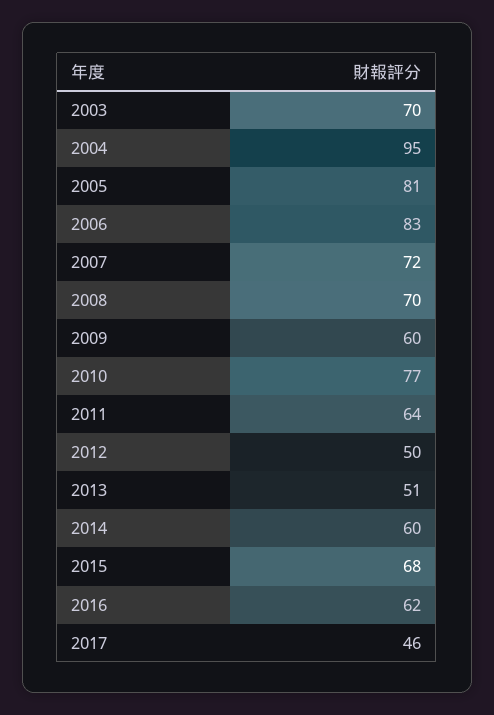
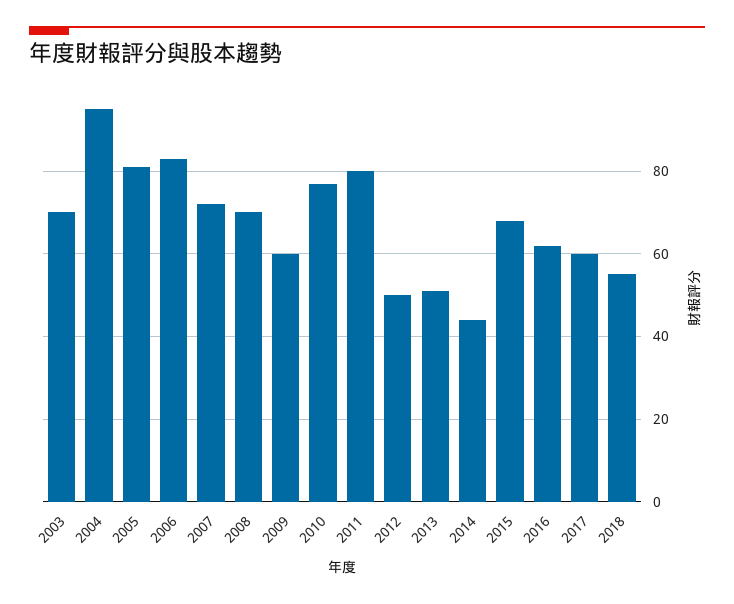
2011: 64 -> 80
2014: 60 -> 45
2017: 46 -> 60
2018: none -> 55

